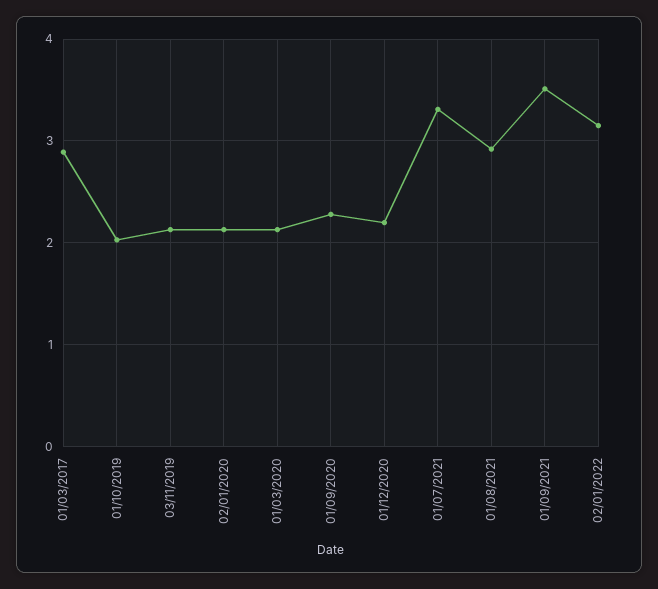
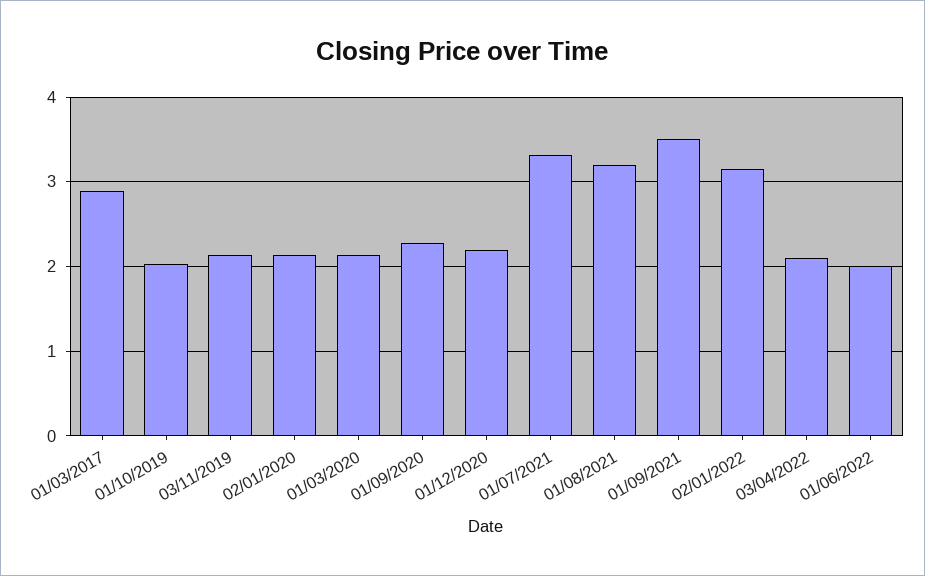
01/08/2021: 2.9 -> 3.2
03/04/2022: none -> 2.1
01/06/2022: none -> 2

